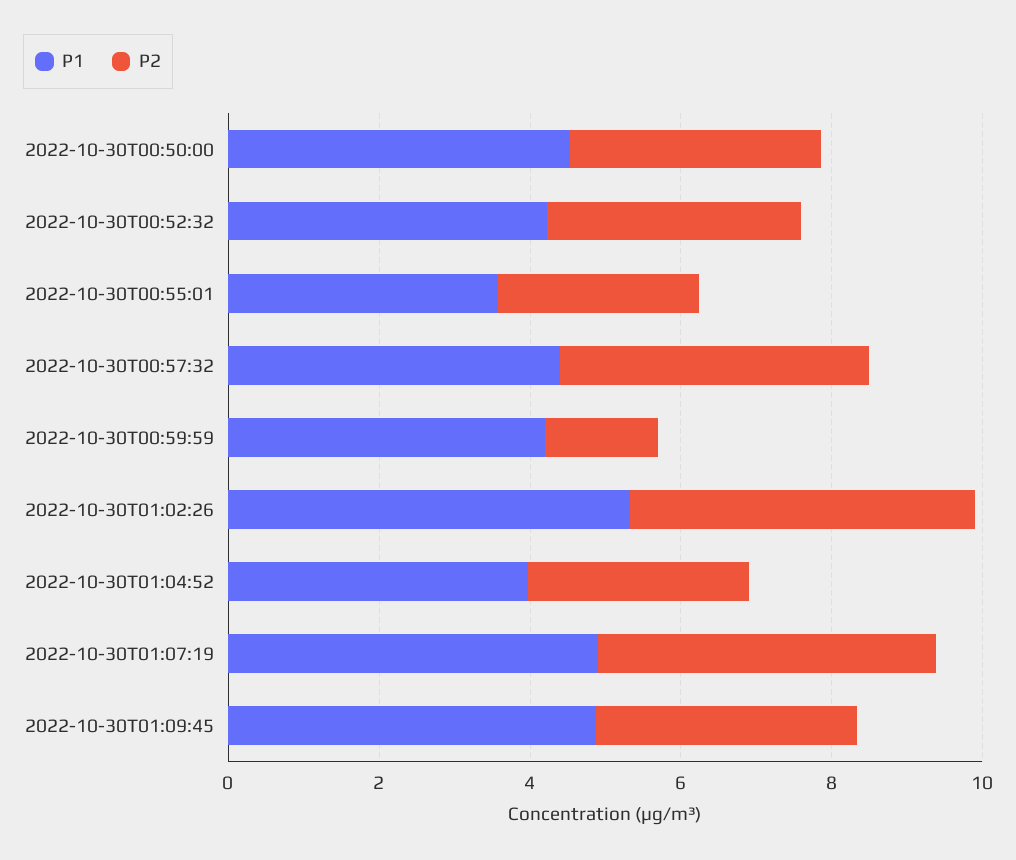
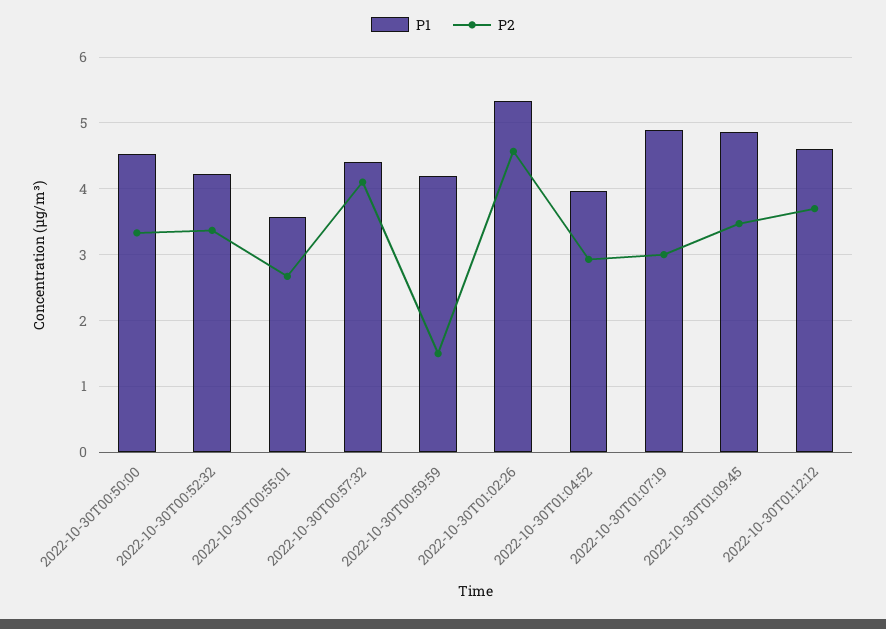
P2, 2022-10-30T01:07:19: 4.5 -> 3
P1, 2022-10-30T01:12:12: none -> 4.6
P2, 2022-10-30T01:12:12: none -> 3.7

